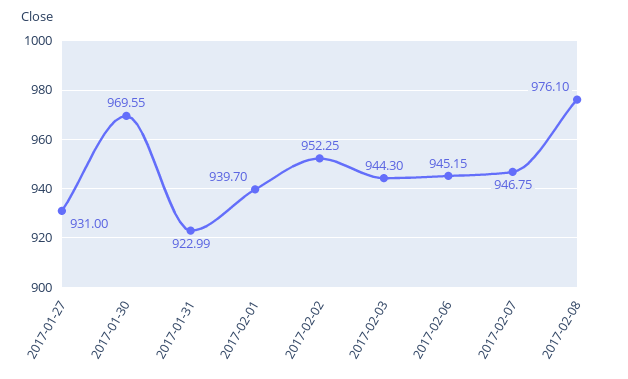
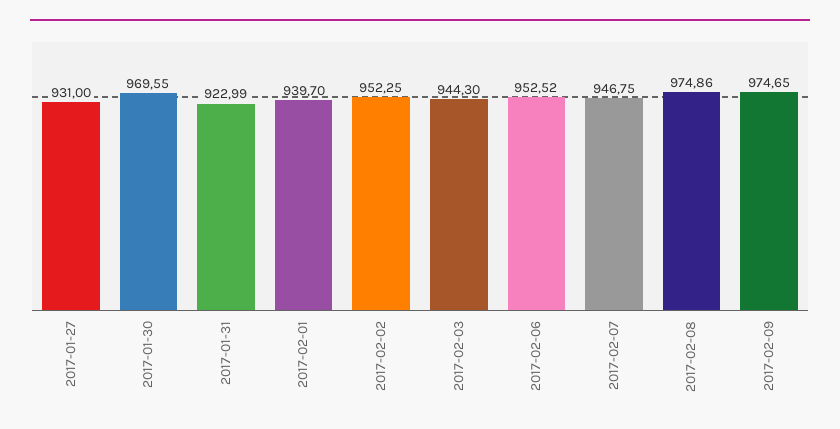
2017-02-06: 945.15 -> 952.52
2017-02-08: 976.1 -> 974.86
2017-02-09: none -> 974.65

